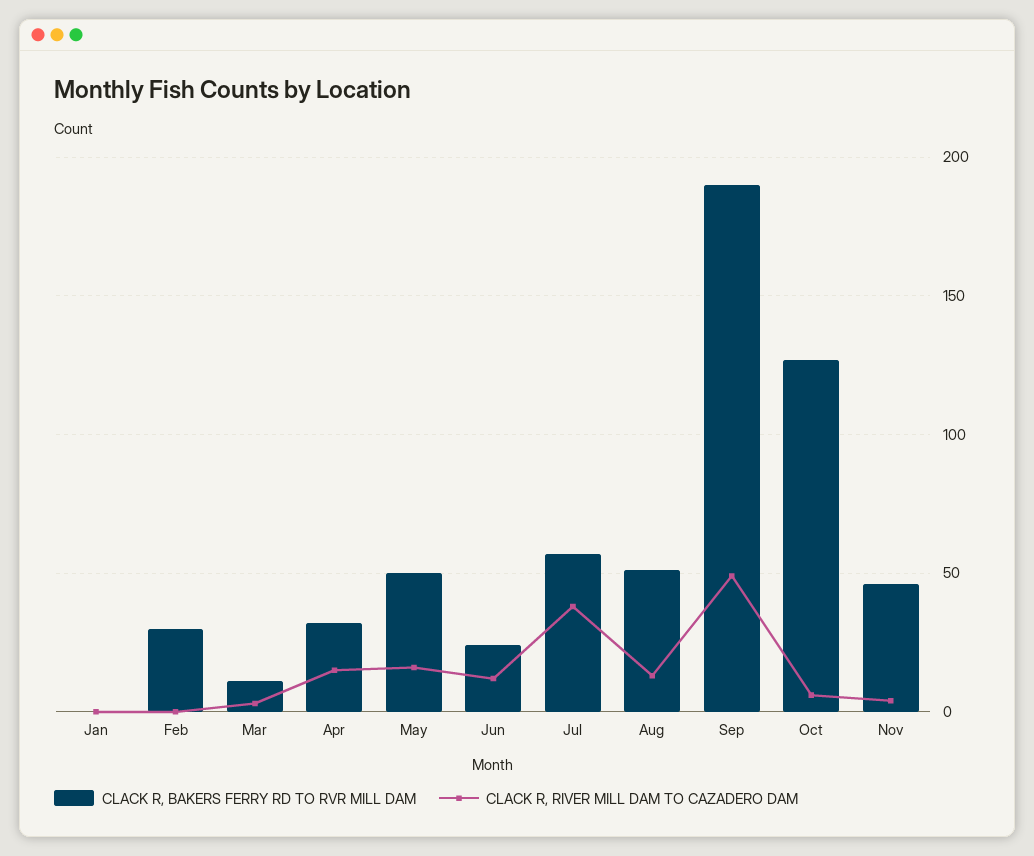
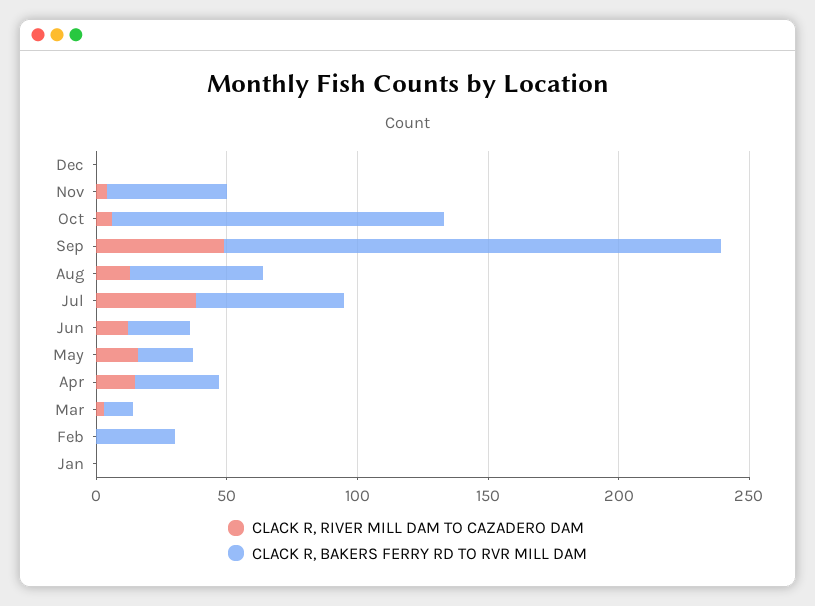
CLACK R, BAKERS FERRY RD TO RVR MILL DAM, May: 50 -> 20
CLACK R, RIVER MILL DAM TO CAZADERO DAM, Dec: none -> 0
CLACK R, BAKERS FERRY RD TO RVR MILL DAM, Dec: none -> 0

